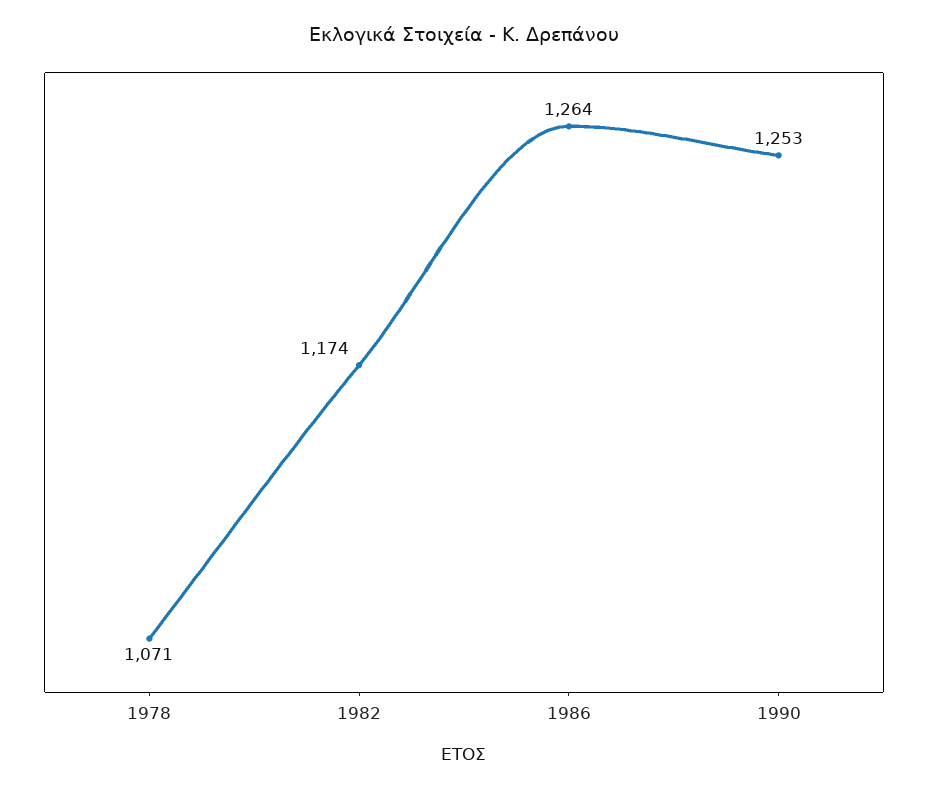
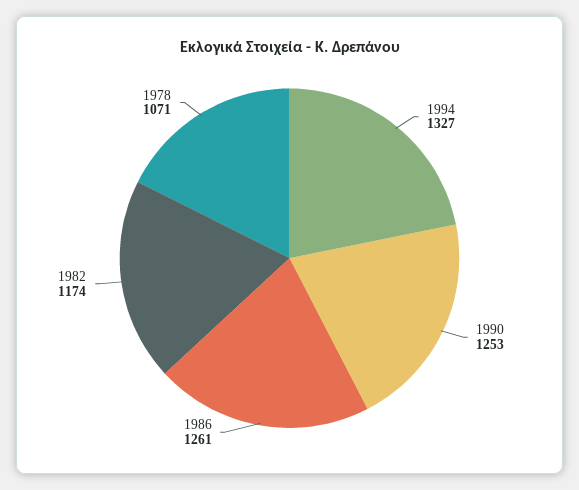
1986: 1264 -> 1261
1994: none -> 1327

